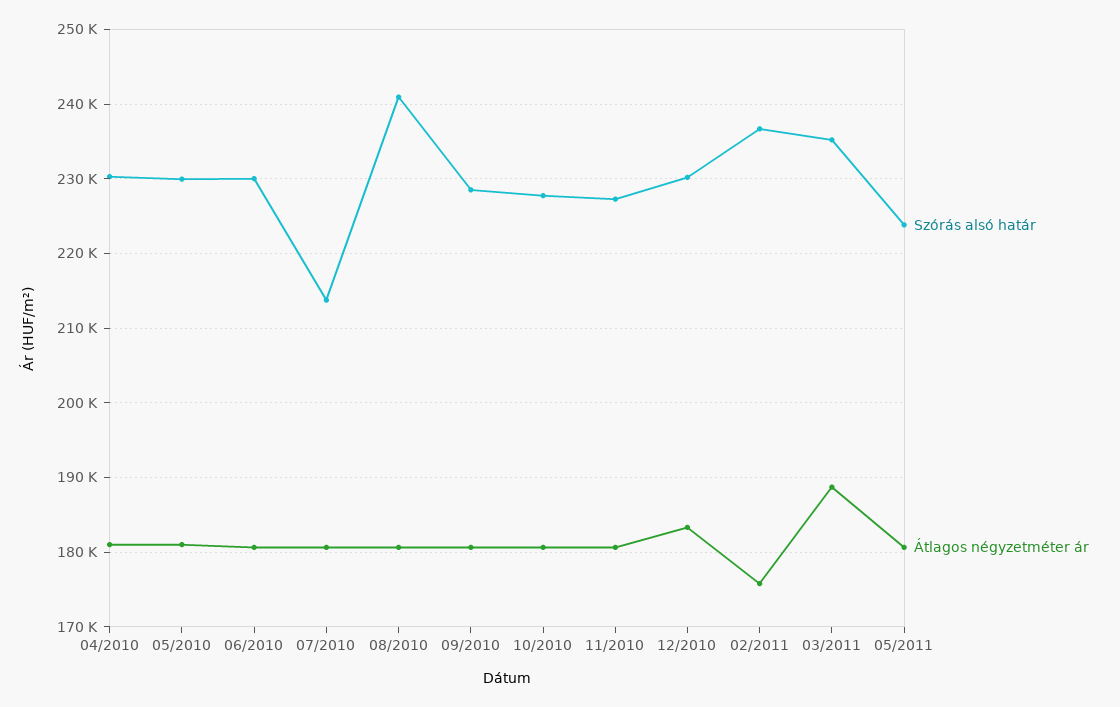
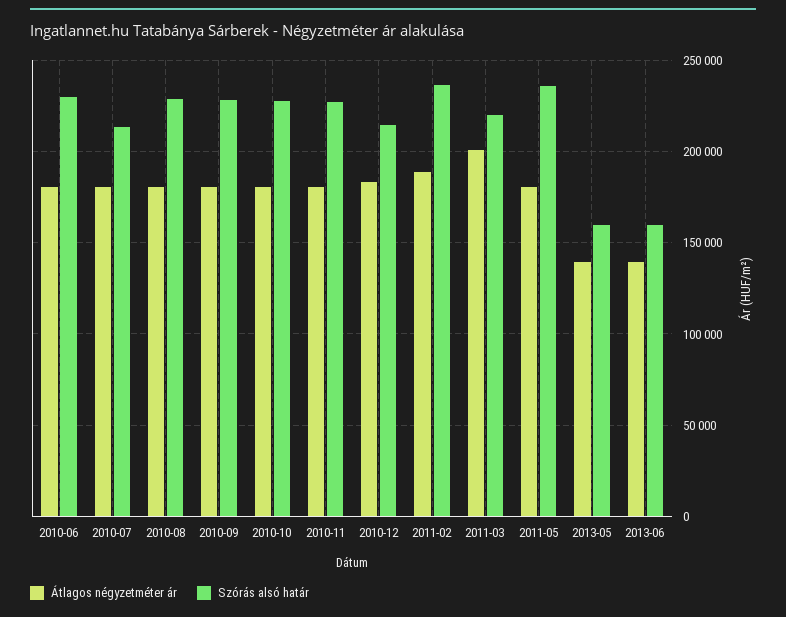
Szórás alsó határ, 04/2010: 230000 -> none
Átlagos négyzetméter ár, 04/2010: 181000 -> none
Szórás alsó határ, 05/2010: 230000 -> none
Átlagos négyzetméter ár, 05/2010: 181000 -> none
Szórás alsó határ, 08/2010: 241000 -> 230000
Szórás alsó határ, 12/2010: 230000 -> 215000
Átlagos négyzetméter ár, 02/2011: 176000 -> 190000
Szórás alsó határ, 03/2011: 235000 -> 220000
Átlagos négyzetméter ár, 03/2011: 189000 -> 200000
Szórás alsó határ, 05/2011: 224000 -> 235000
Átlagos négyzetméter ár, 2013-05: none -> 140000
Szórás alsó határ, 2013-05: none -> 160000
Átlagos négyzetméter ár, 2013-06: none -> 140000
Szórás alsó határ, 2013-06: none -> 160000

